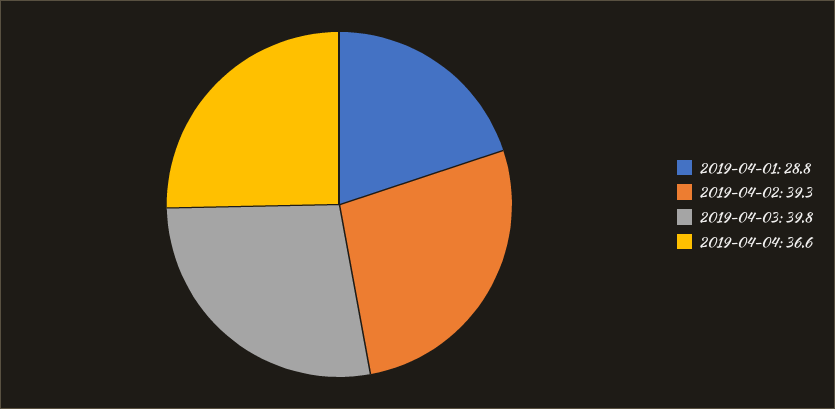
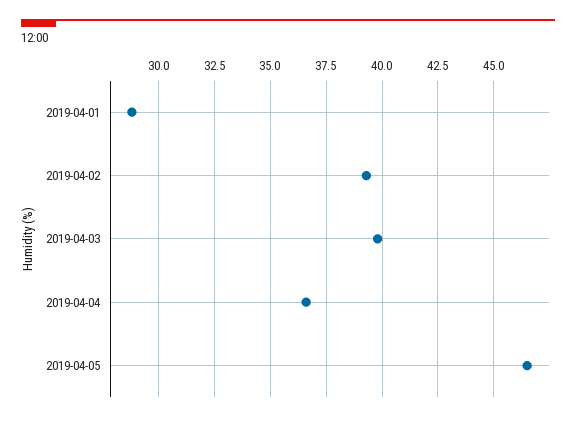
2019-04-05: none -> 46.5

